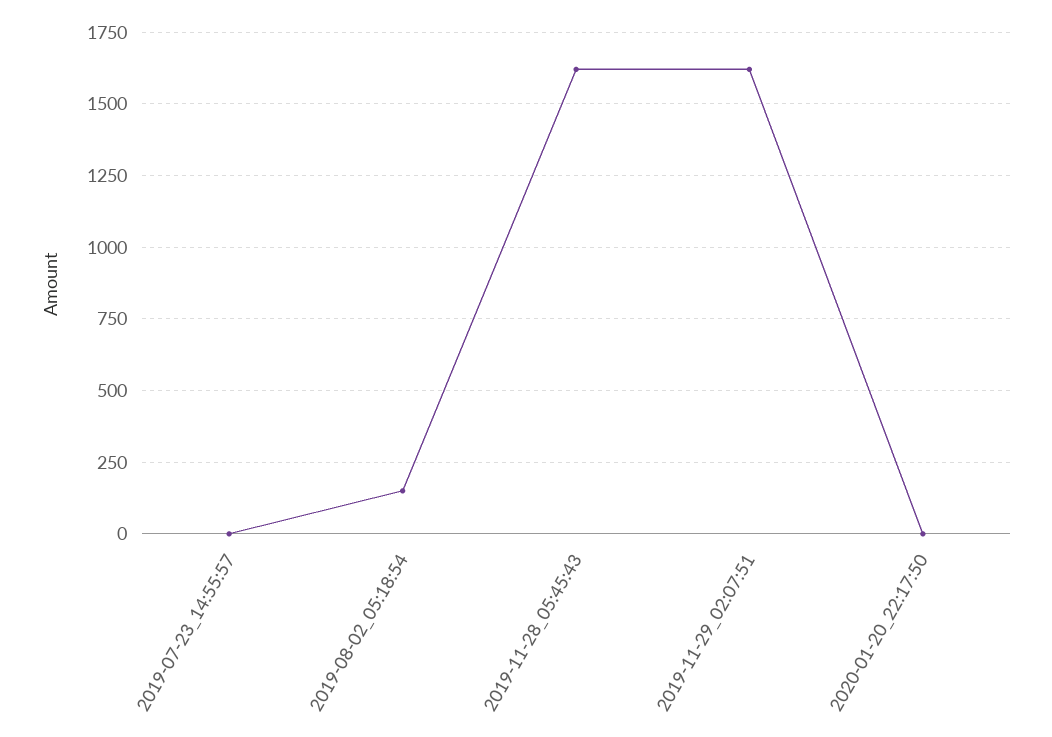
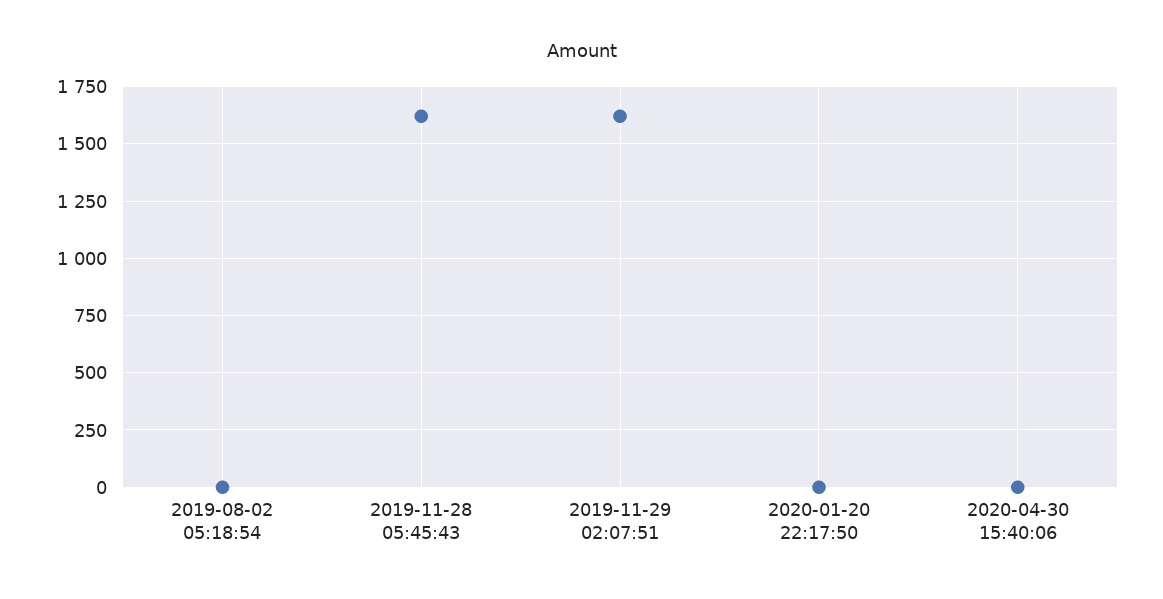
2019-07-23_14:55:57: 0 -> none
2019-08-02_05:18:54: 150 -> 0
2020-04-30 15:40:06: none -> 0

